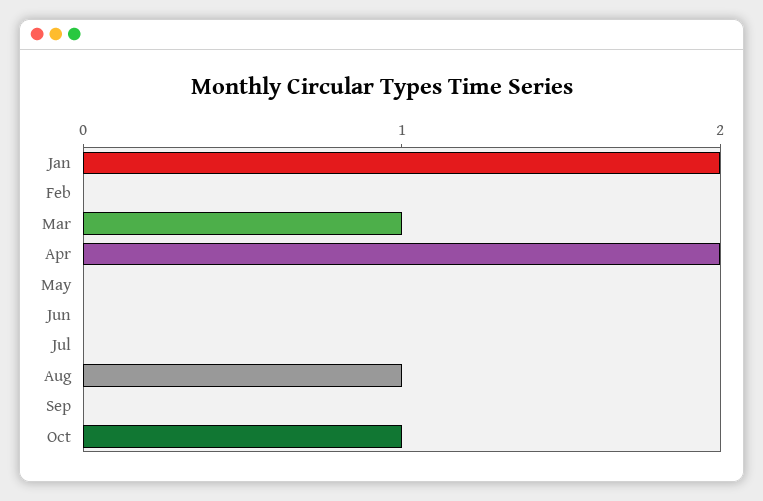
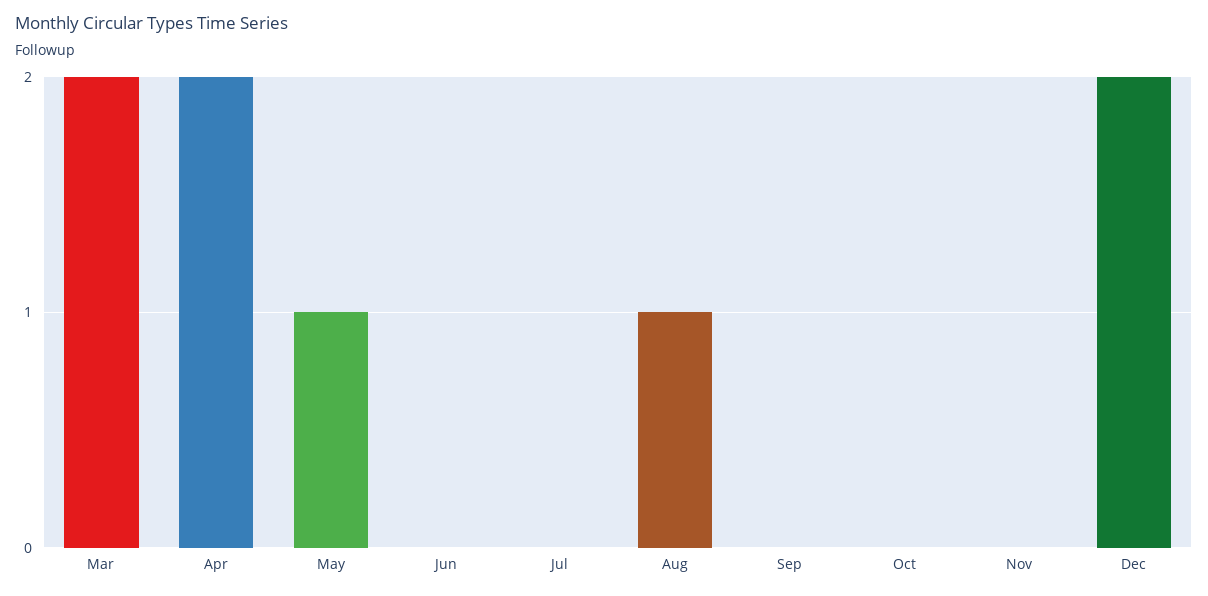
Jan: 2 -> none
Feb: 0 -> none
Mar: 1 -> 2
May: 0 -> 1
Oct: 1 -> 0
Nov: none -> 0
Dec: none -> 2

